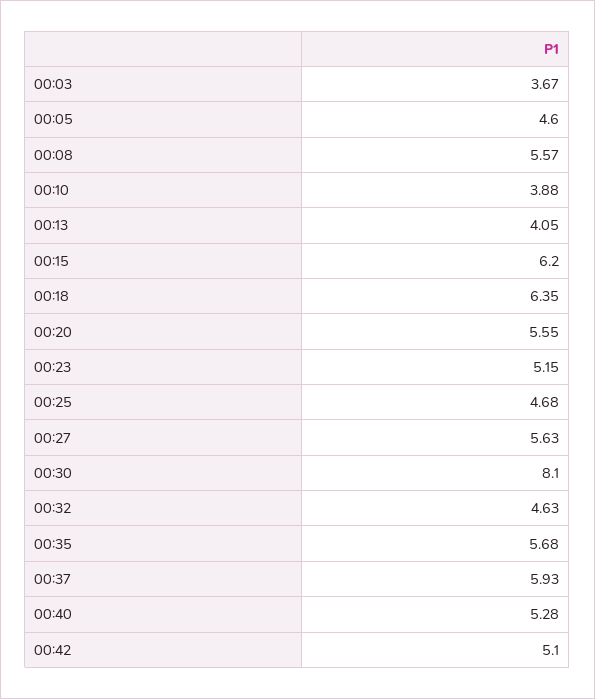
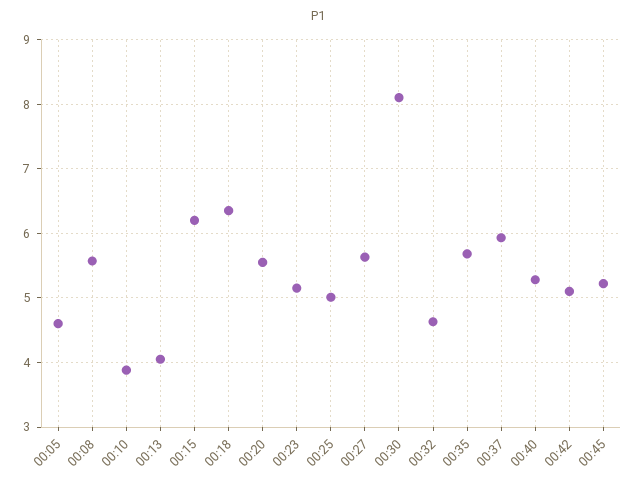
00:03: 3.67 -> none
00:25: 4.68 -> 5
00:45: none -> 5.2

